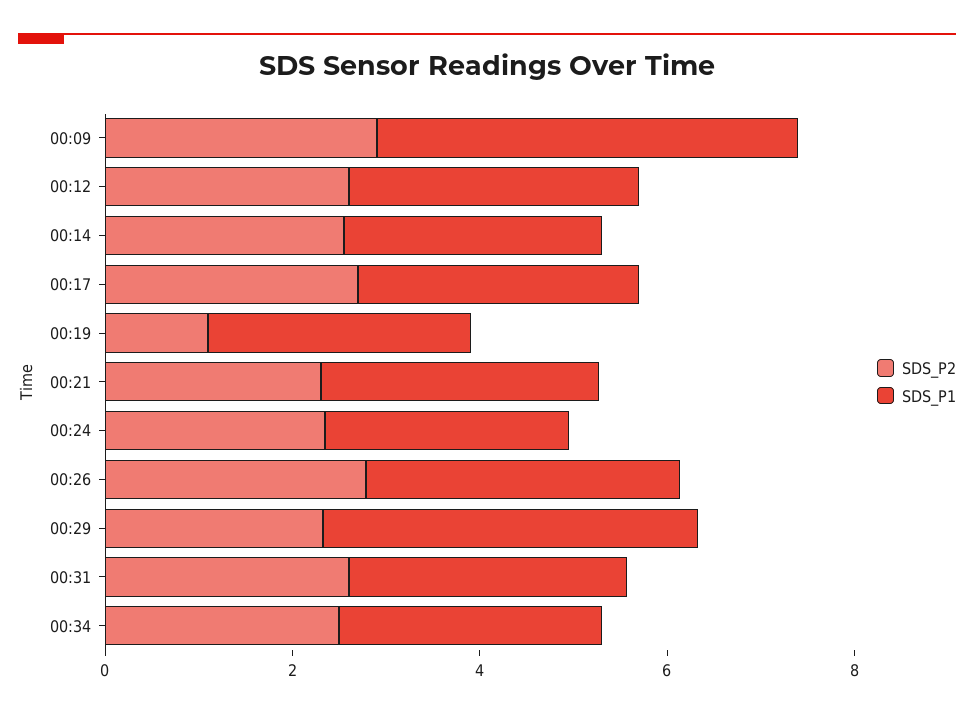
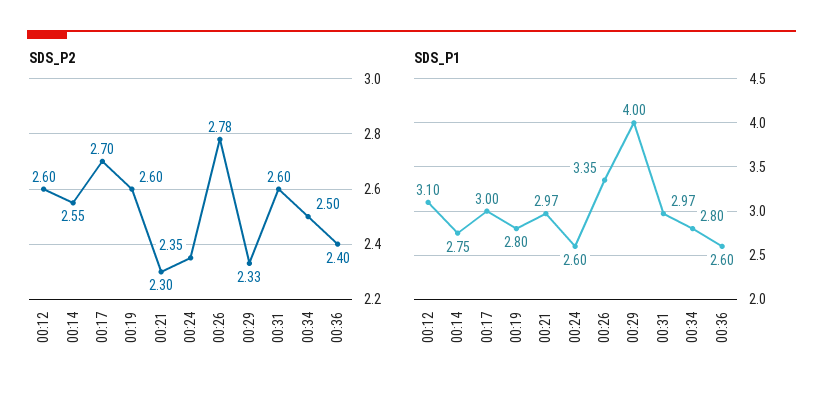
SDS_P2, 00:09: 3 -> none
SDS_P1, 00:09: 4.5 -> none
SDS_P2, 00:19: 1 -> 2.6
SDS_P2, 00:36: none -> 2.4
SDS_P1, 00:36: none -> 2.6

